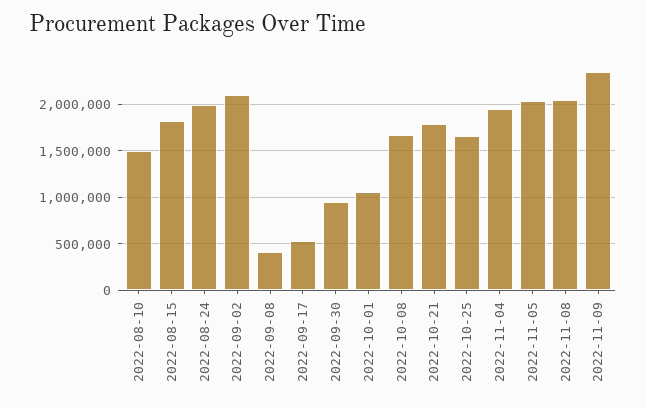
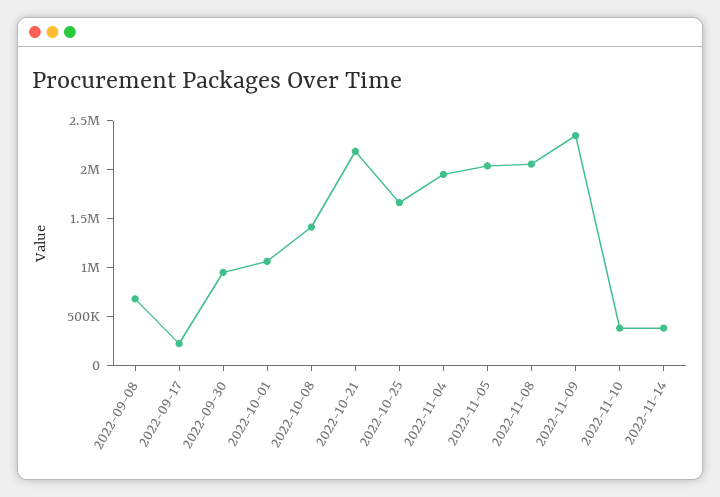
2022-08-10: 1500000 -> none
2022-08-15: 1800000 -> none
2022-08-24: 2000000 -> none
2022-09-02: 2100000 -> none
2022-09-08: 400000 -> 700000
2022-09-17: 500000 -> 200000
2022-10-08: 1700000 -> 1400000
2022-10-21: 1800000 -> 2200000
2022-11-10: none -> 400000
2022-11-14: none -> 400000

